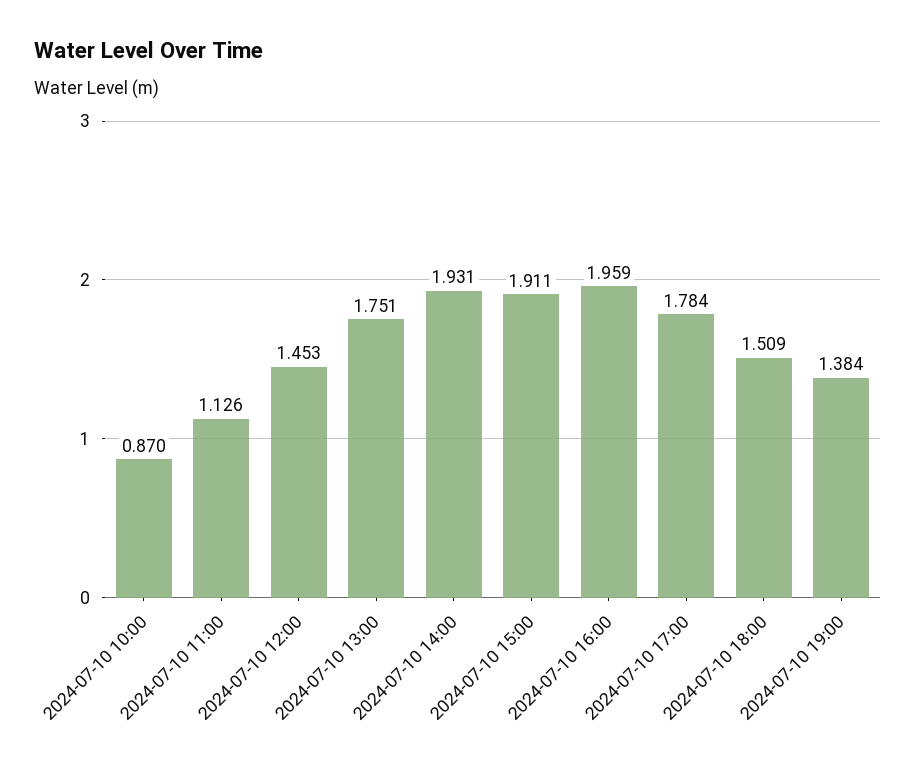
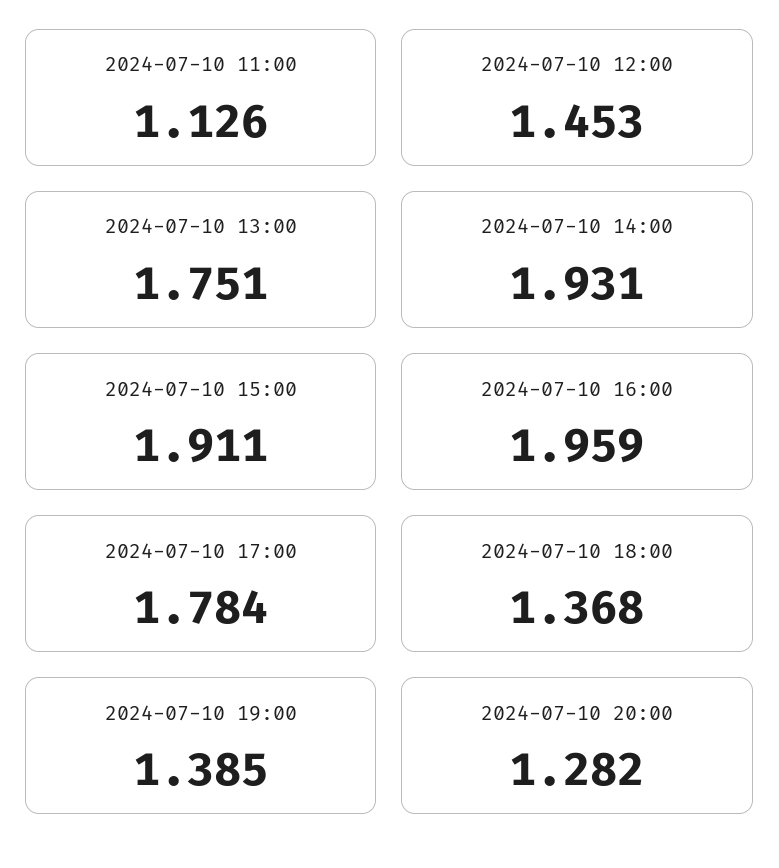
2024-07-10 10:00: 0.87 -> none
2024-07-10 18:00: 1.509 -> 1.368
2024-07-10 19:00: 1.384 -> 1.385
2024-07-10 20:00: none -> 1.282

